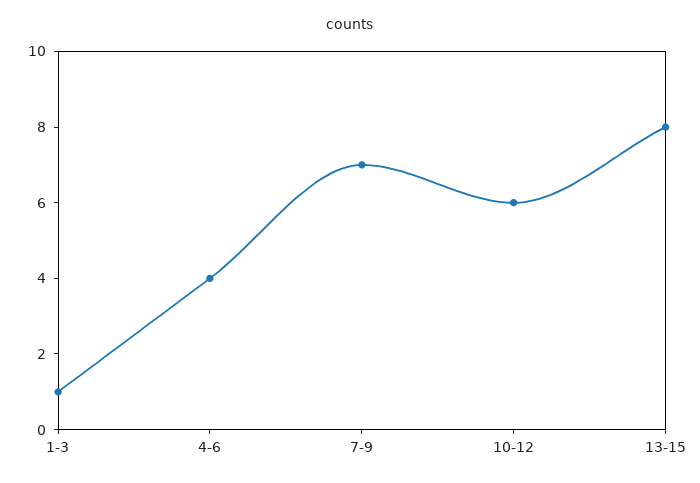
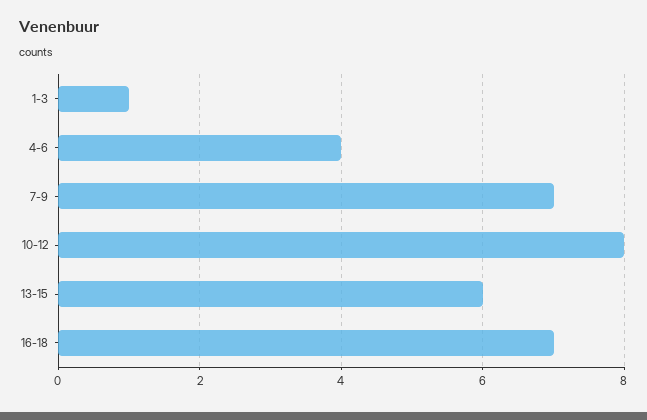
10-12: 6 -> 8
13-15: 8 -> 6
16-18: none -> 7

